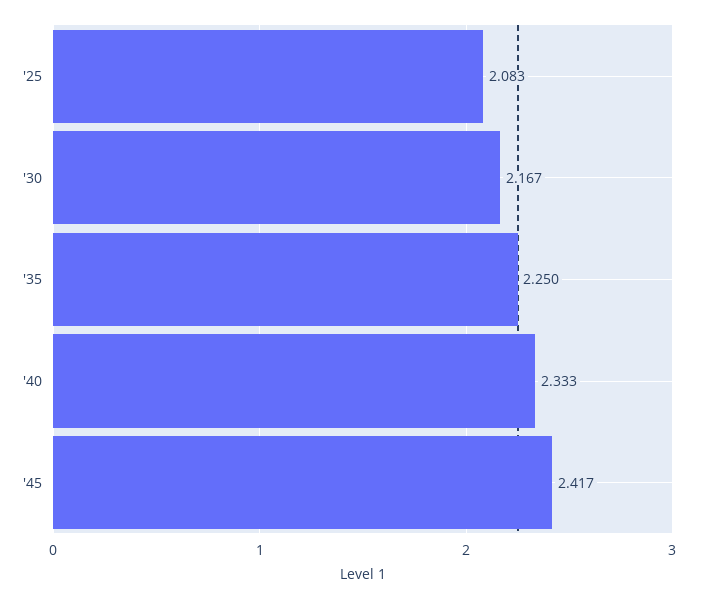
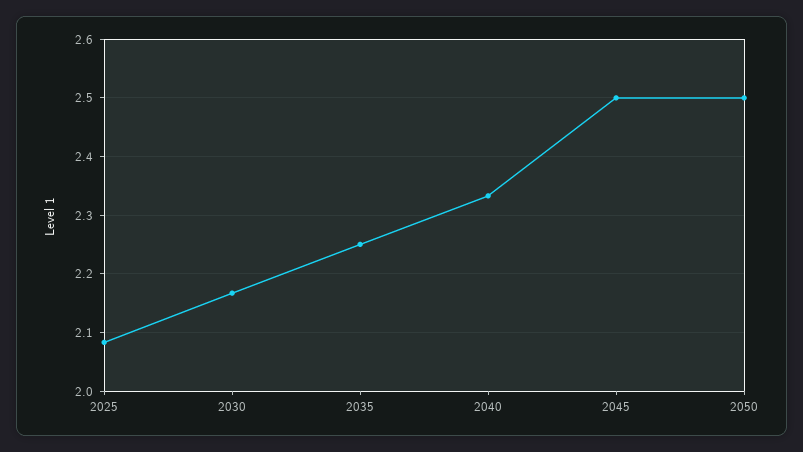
'45: 2.417 -> 2.5
2050: none -> 2.5

